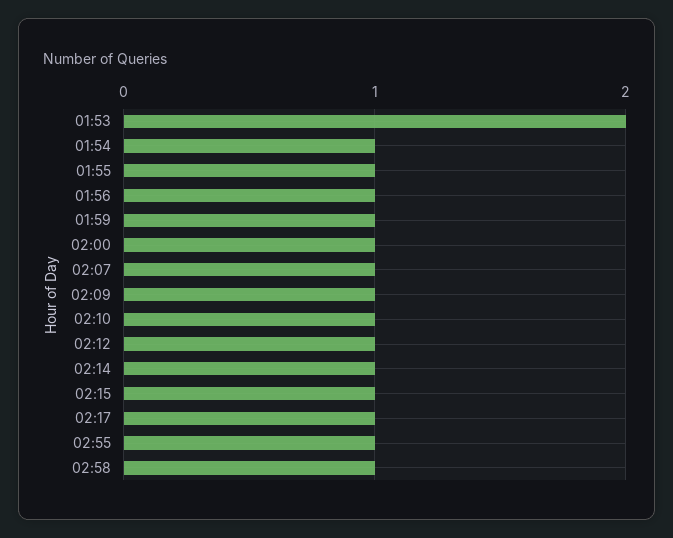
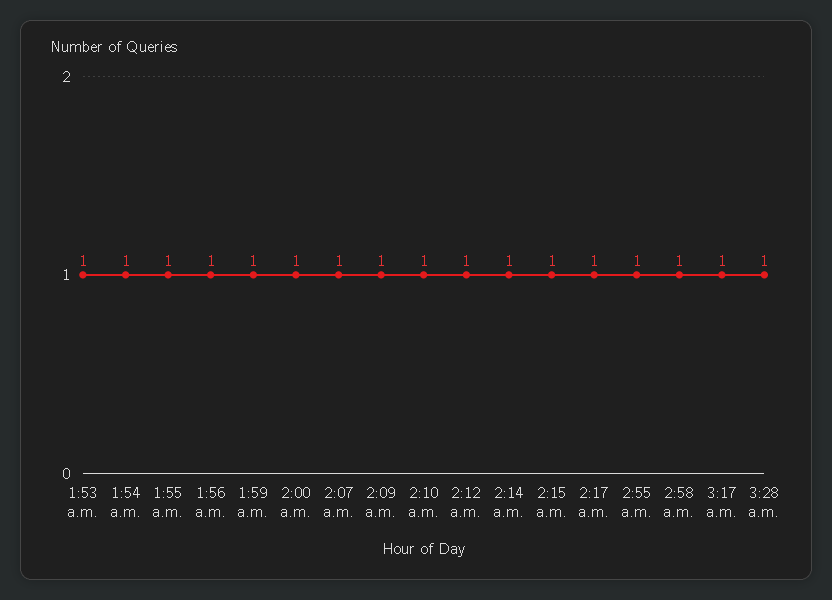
01:53: 2 -> 1
3:17 a.m.: none -> 1
3:28 a.m.: none -> 1

